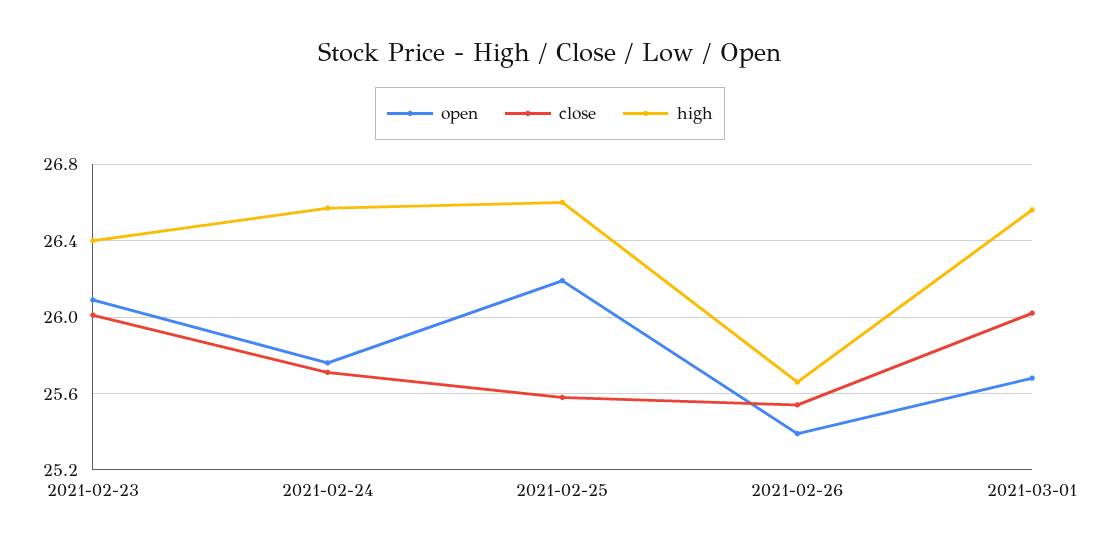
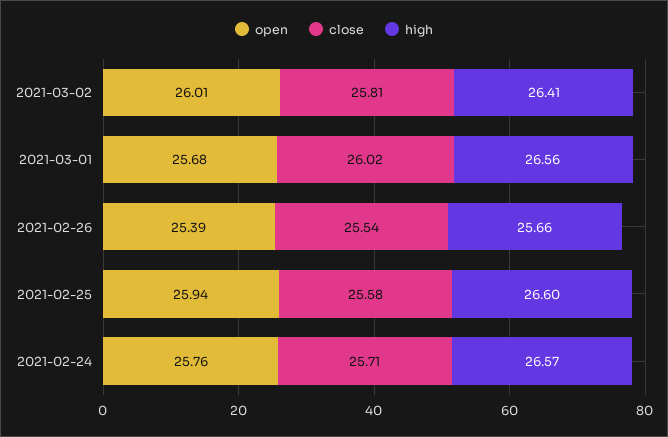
open, 2021-02-23: 26.1 -> none
close, 2021-02-23: 26 -> none
high, 2021-02-23: 26.4 -> none
open, 2021-02-25: 26.2 -> 25.94
open, 2021-03-02: none -> 26.01
close, 2021-03-02: none -> 25.81
high, 2021-03-02: none -> 26.41

